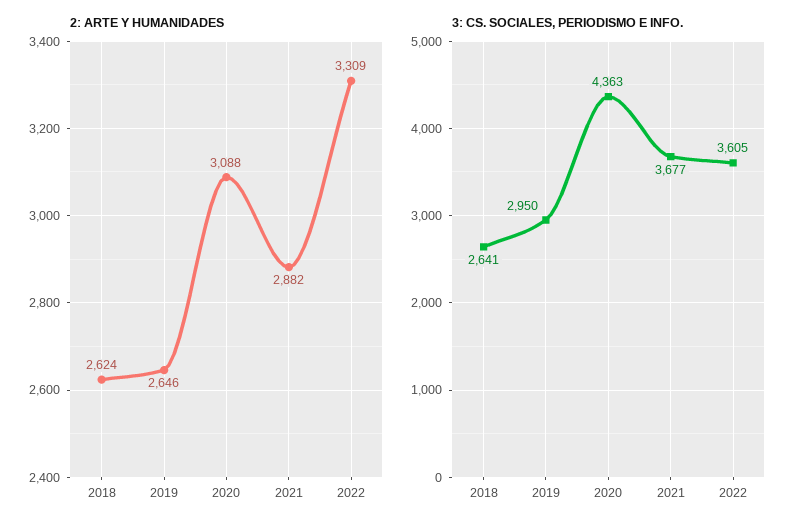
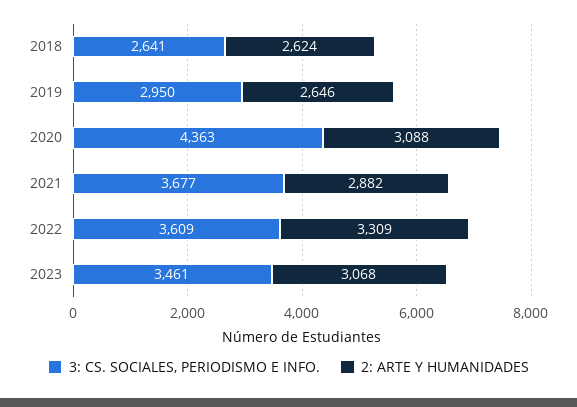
3: CS. SOCIALES, PERIODISMO E INFO., 2022: 3605 -> 3609
3: CS. SOCIALES, PERIODISMO E INFO., 2023: none -> 3461
2: ARTE Y HUMANIDADES, 2023: none -> 3068

